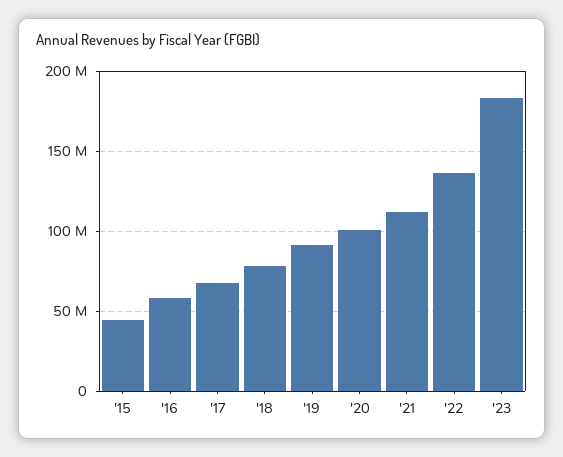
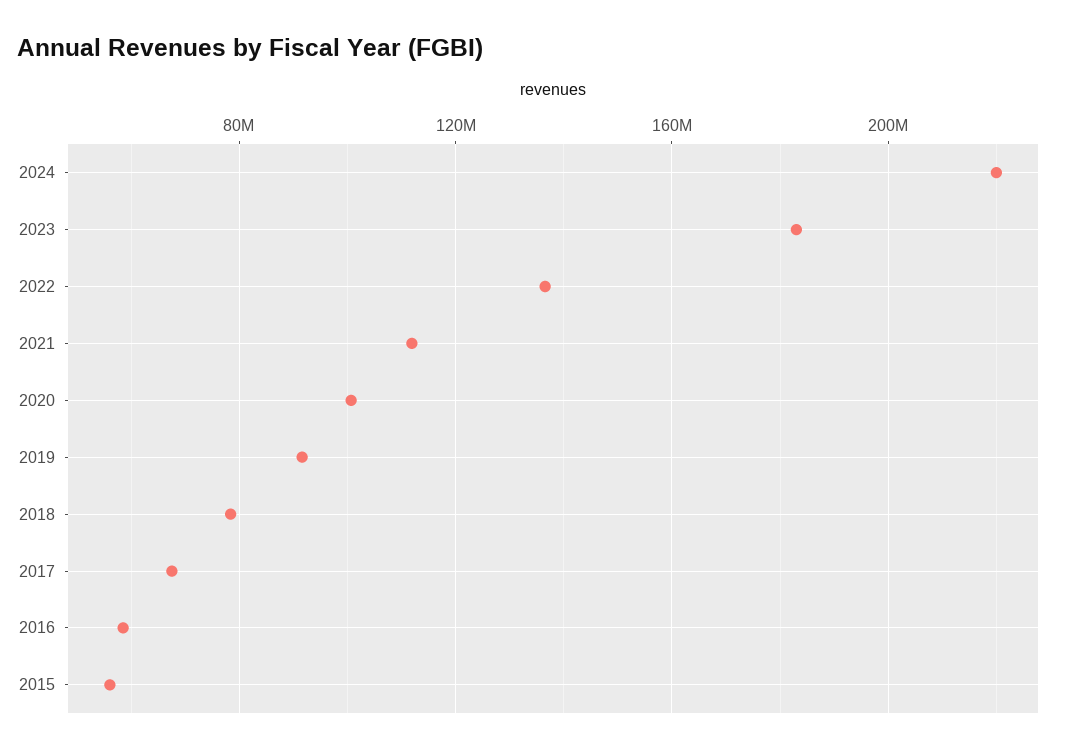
'15: 45000000 -> 55000000
2024: none -> 220000000

